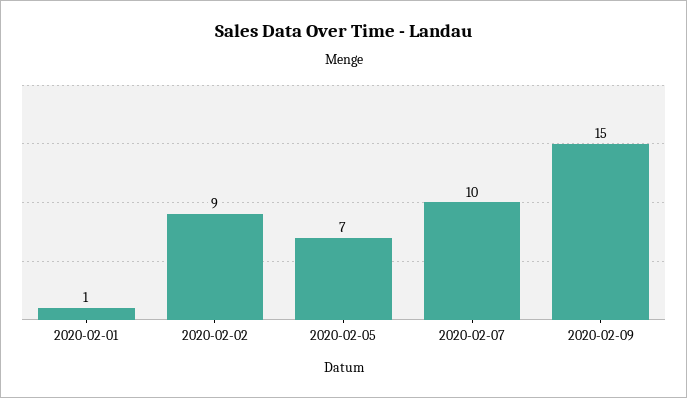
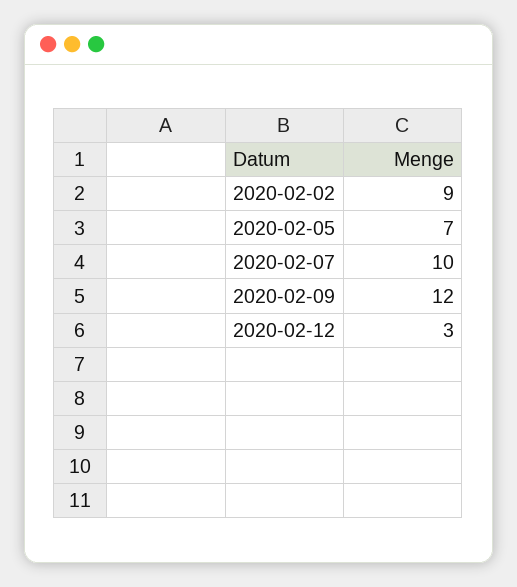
2020-02-01: 1 -> none
2020-02-09: 15 -> 12
2020-02-12: none -> 3

